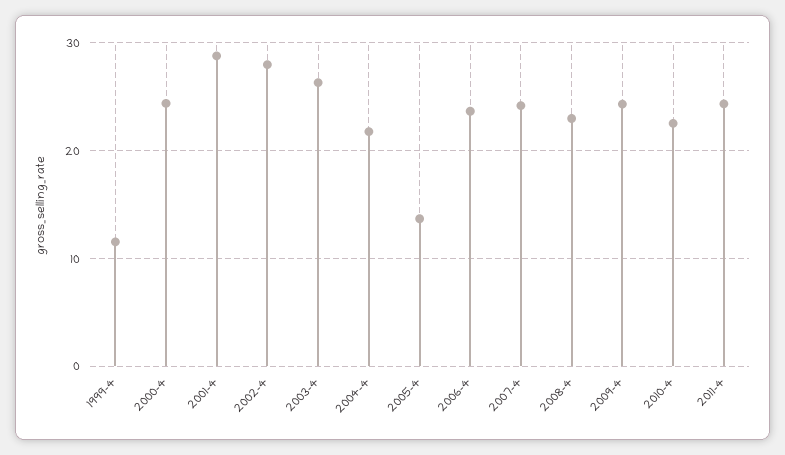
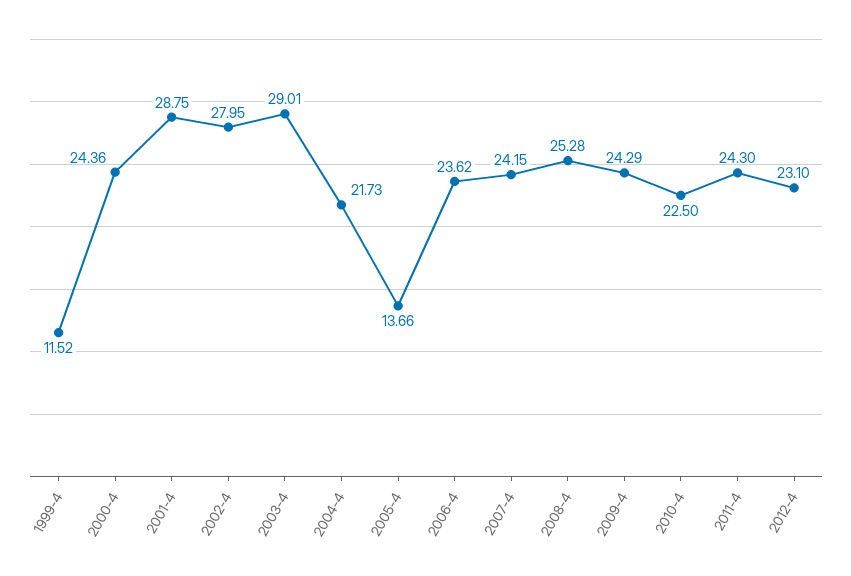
2003-4: 26 -> 29.01
2008-4: 23 -> 25.28
2012-4: none -> 23.1

